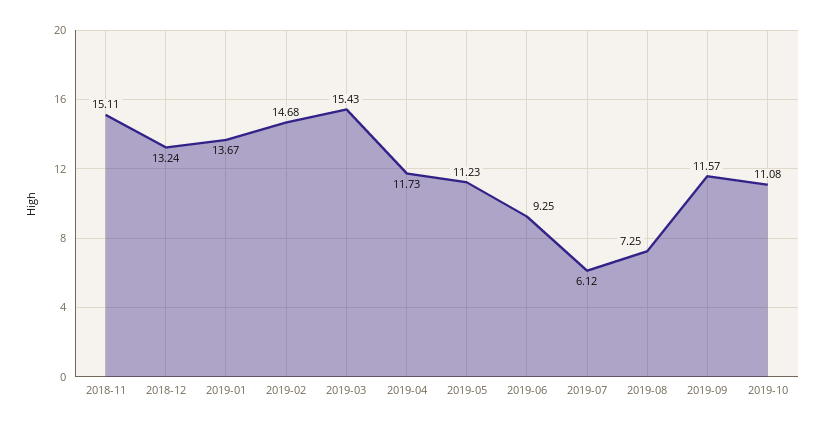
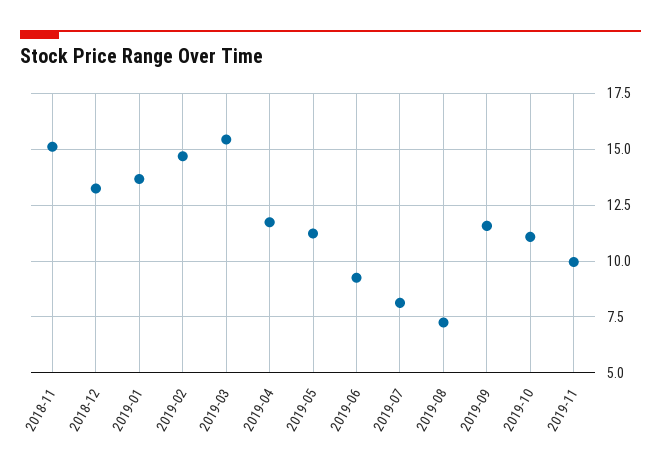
2019-07: 6.12 -> 8
2019-11: none -> 10

